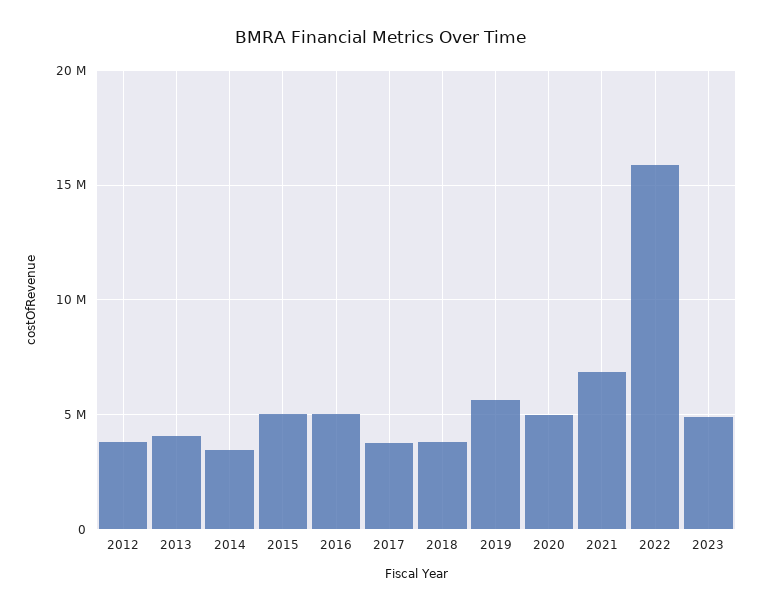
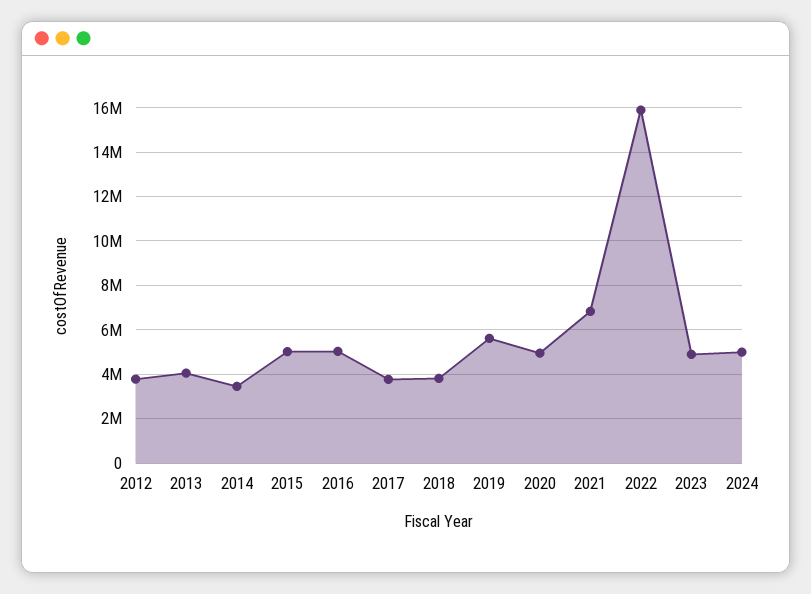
2024: none -> 5000000

